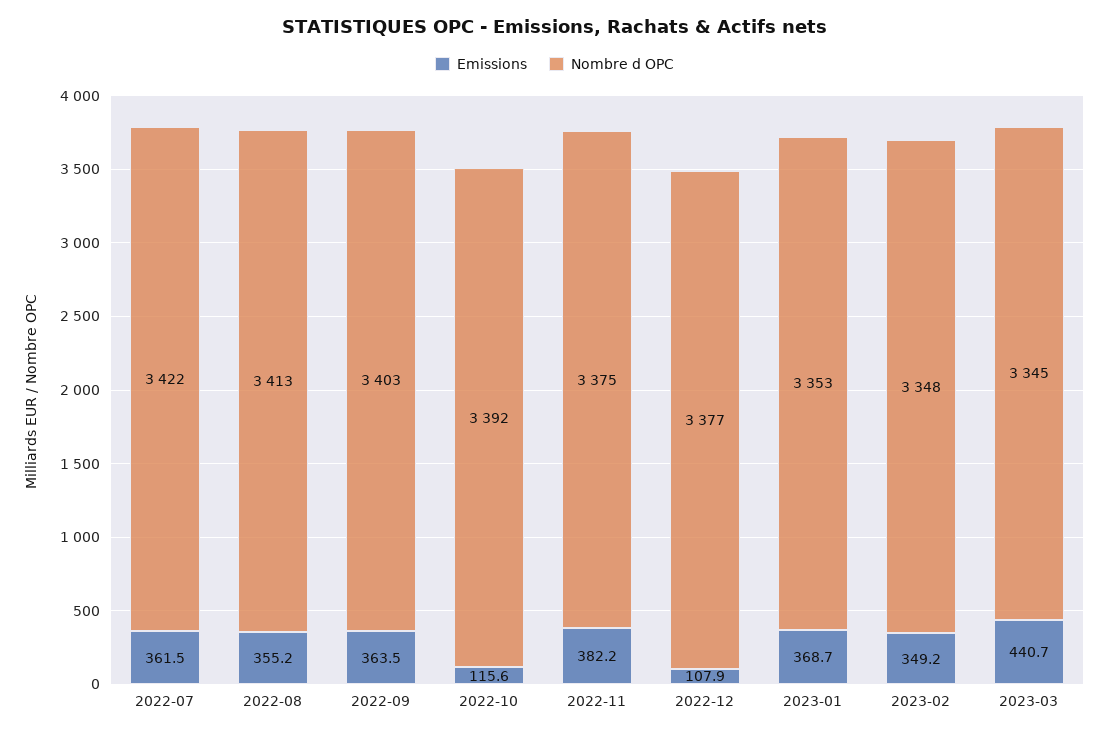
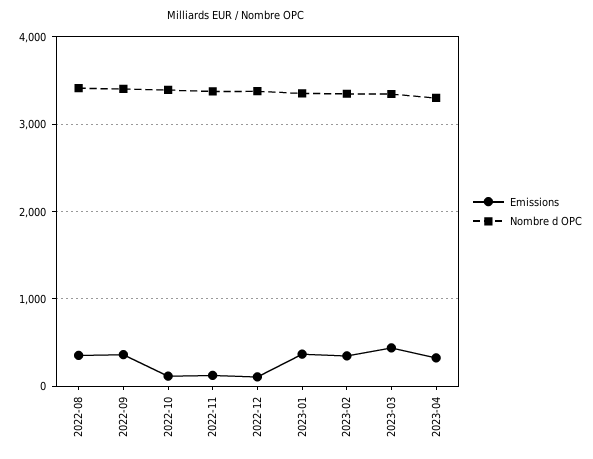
Emissions, 2022-07: 361.5 -> none
Nombre d OPC, 2022-07: 3422 -> none
Emissions, 2022-11: 382.2 -> 100
Emissions, 2023-04: none -> 300
Nombre d OPC, 2023-04: none -> 3300

